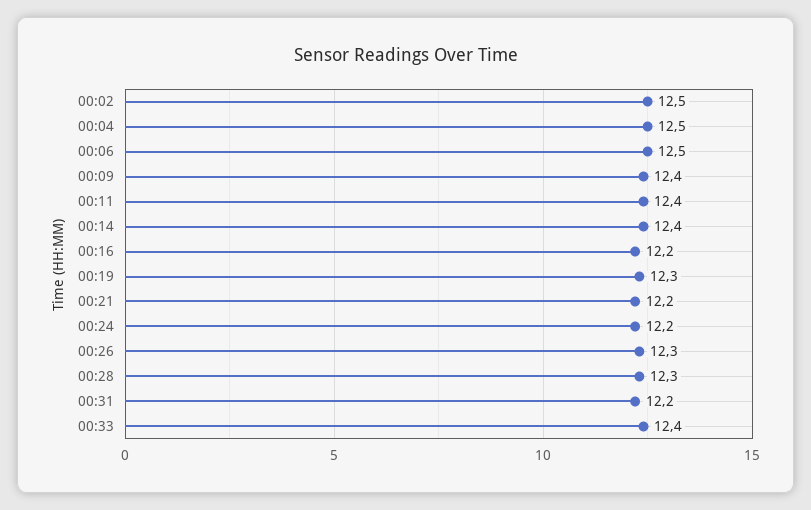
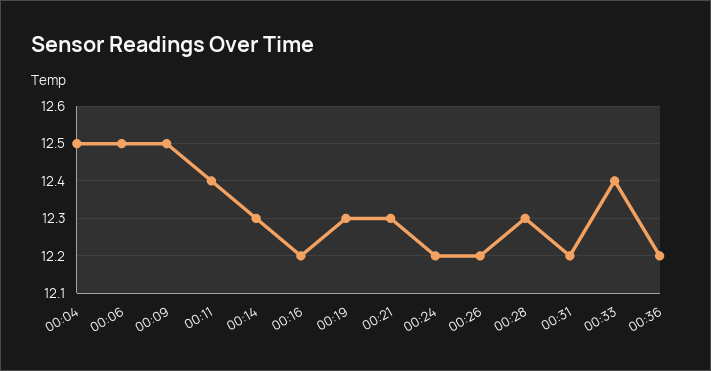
00:02: 12.5 -> none
00:09: 12.4 -> 12.5
00:14: 12.4 -> 12.3
00:21: 12.2 -> 12.3
00:26: 12.3 -> 12.2
00:36: none -> 12.2

